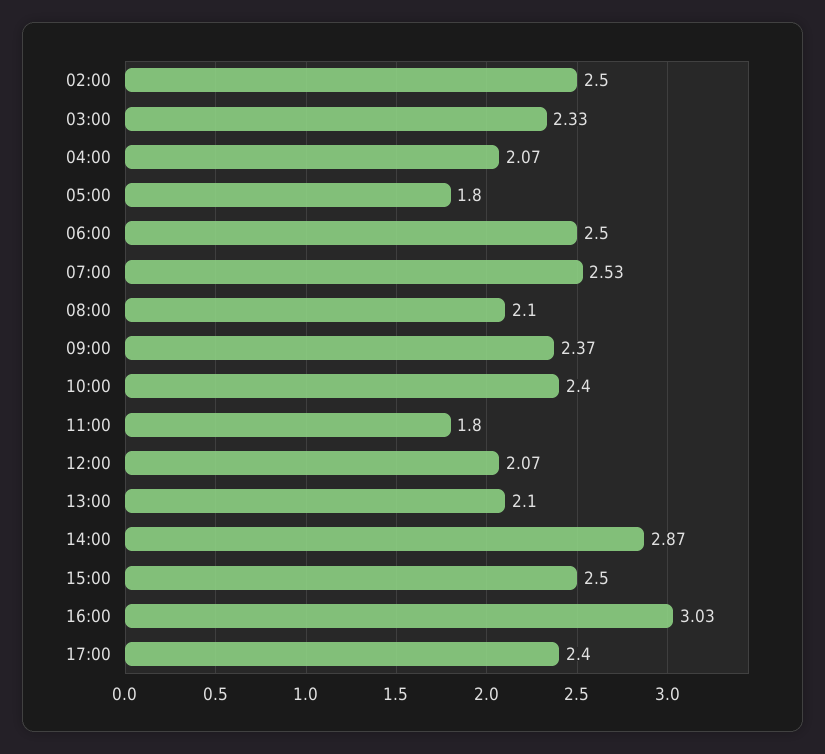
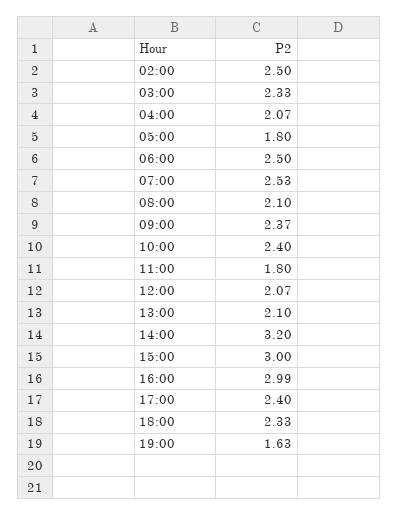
14:00: 2.87 -> 3.2
15:00: 2.5 -> 3
16:00: 3.03 -> 2.99
18:00: none -> 2.33
19:00: none -> 1.63

